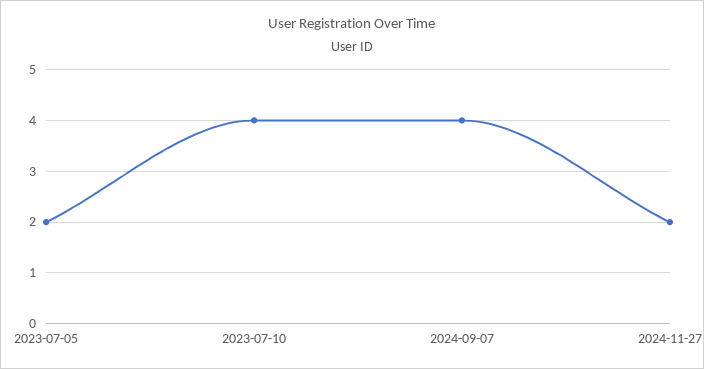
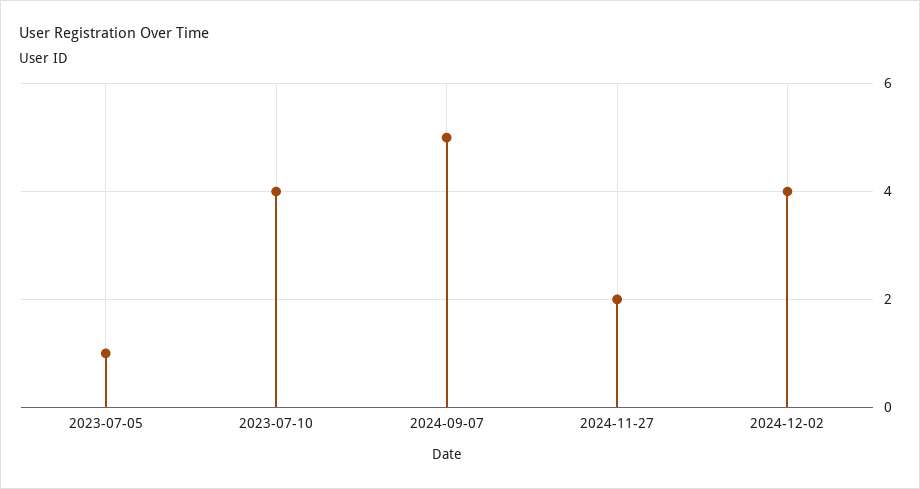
2023-07-05: 2 -> 1
2024-09-07: 4 -> 5
2024-12-02: none -> 4

